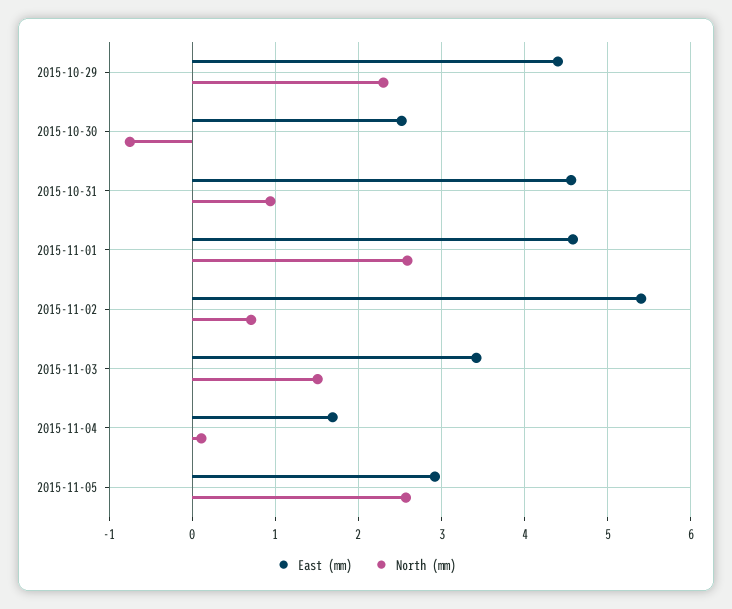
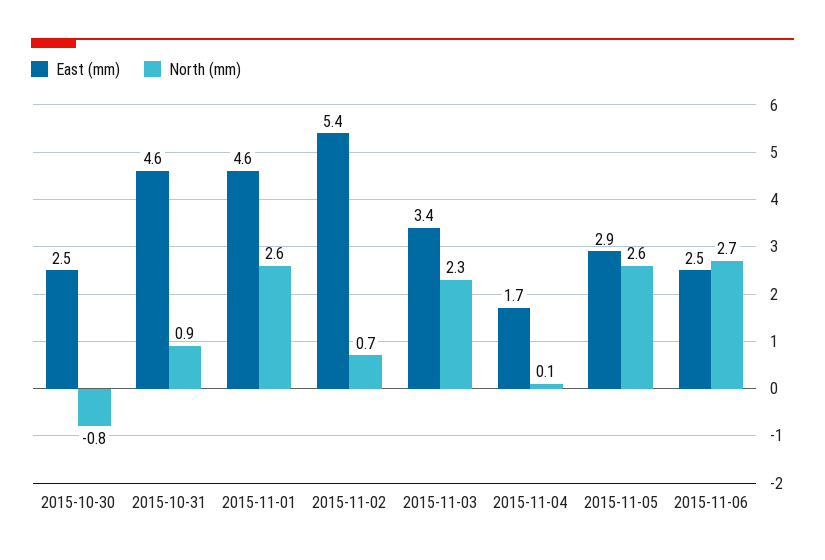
East (mm), 2015-10-29: 4.4 -> none
North (mm), 2015-10-29: 2.3 -> none
North (mm), 2015-11-03: 1.5 -> 2.3
East (mm), 2015-11-06: none -> 2.5
North (mm), 2015-11-06: none -> 2.7

